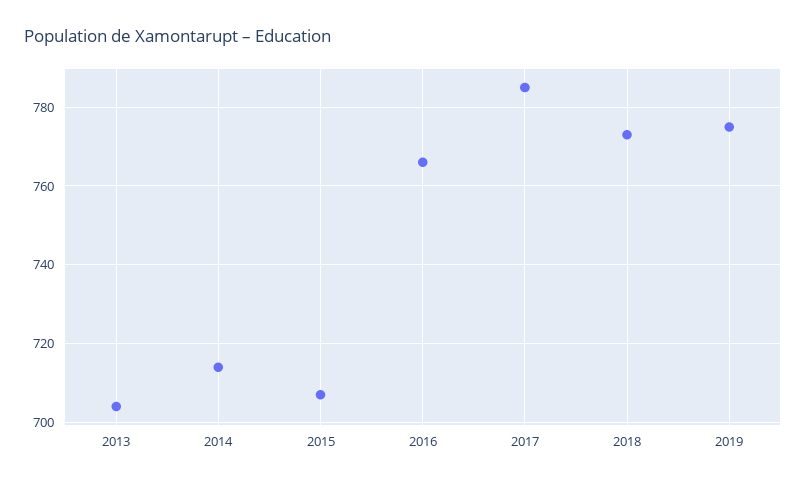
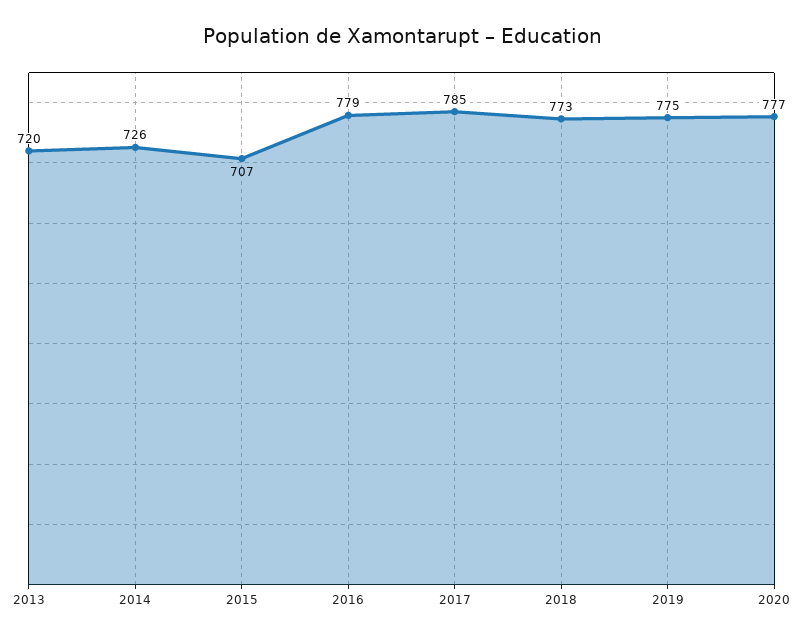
2013: 705 -> 720
2014: 715 -> 726
2016: 765 -> 779
2020: none -> 777

